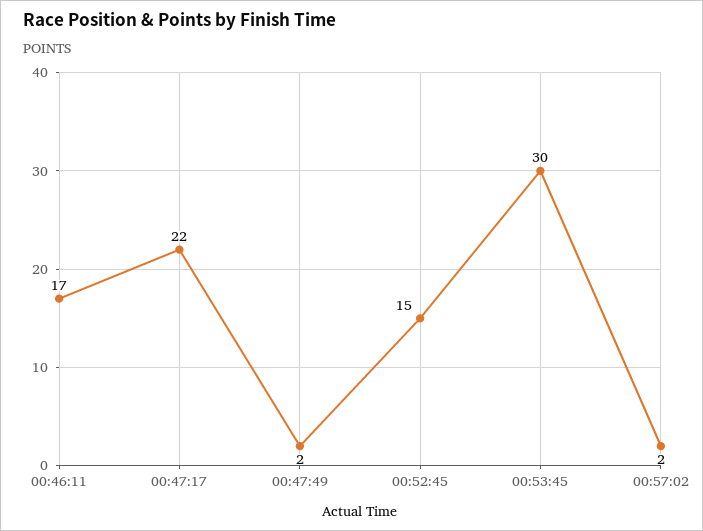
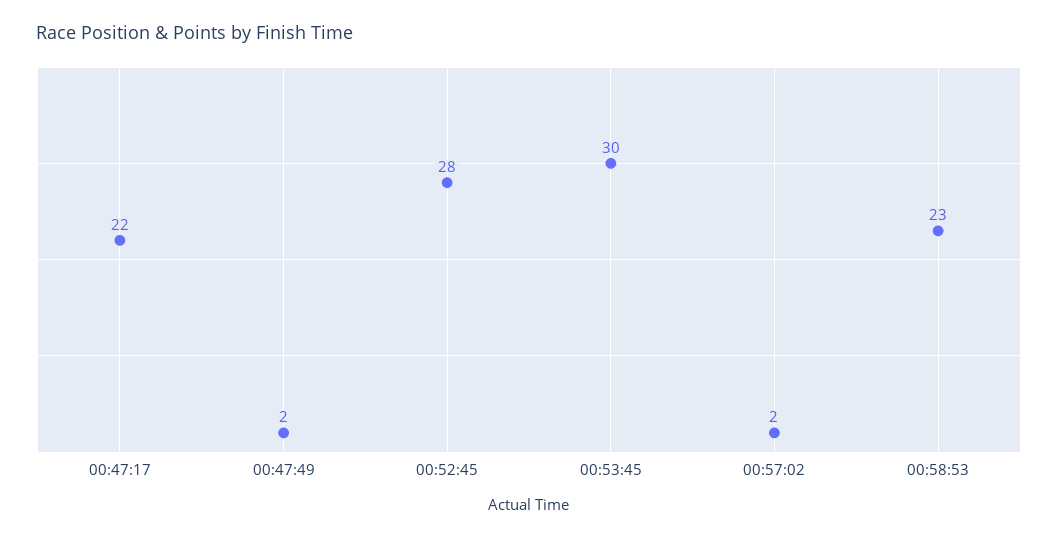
00:46:11: 17 -> none
00:52:45: 15 -> 28
00:58:53: none -> 23

